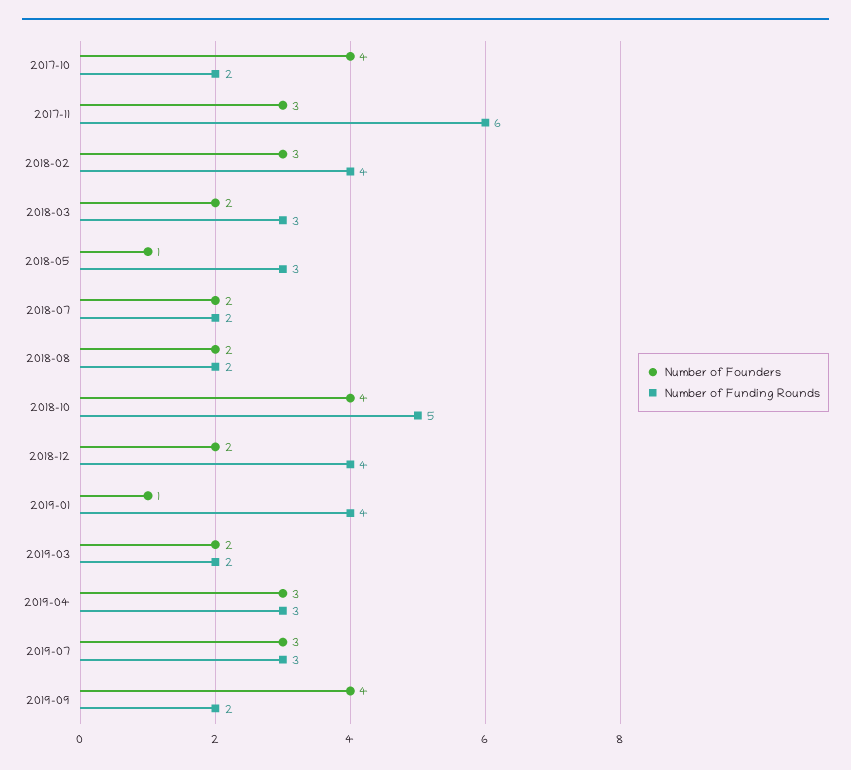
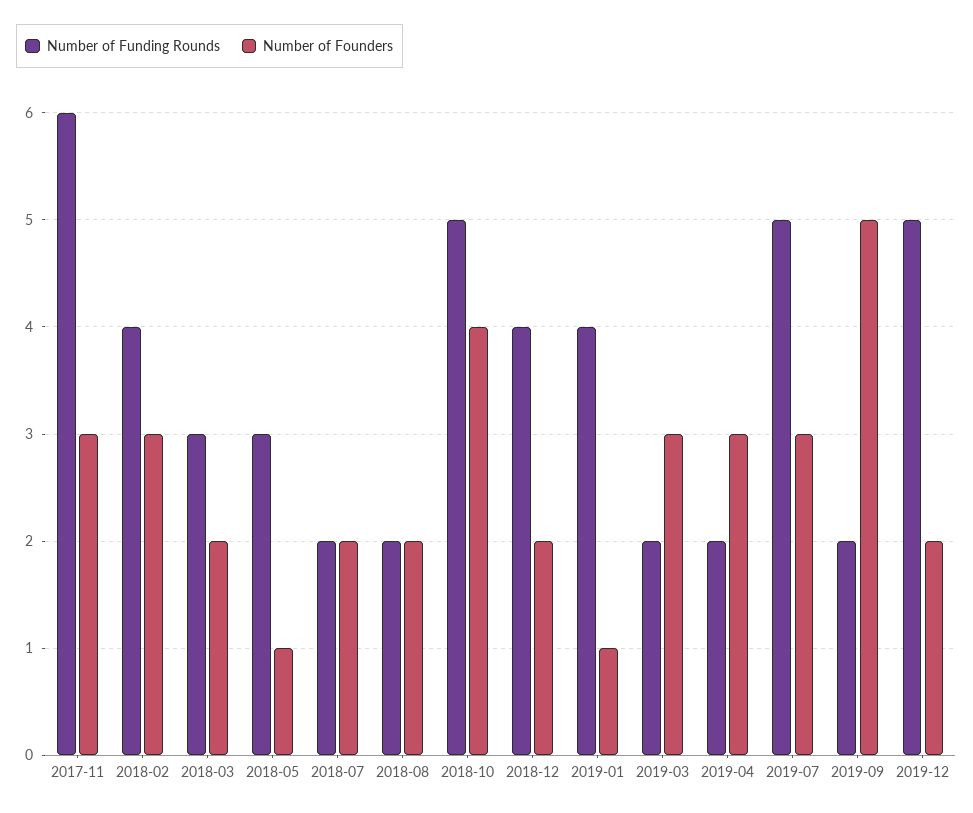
Number of Founders, 2017-10: 4 -> none
Number of Funding Rounds, 2017-10: 2 -> none
Number of Founders, 2019-03: 2 -> 3
Number of Funding Rounds, 2019-04: 3 -> 2
Number of Funding Rounds, 2019-07: 3 -> 5
Number of Founders, 2019-09: 4 -> 5
Number of Funding Rounds, 2019-12: none -> 5
Number of Founders, 2019-12: none -> 2

